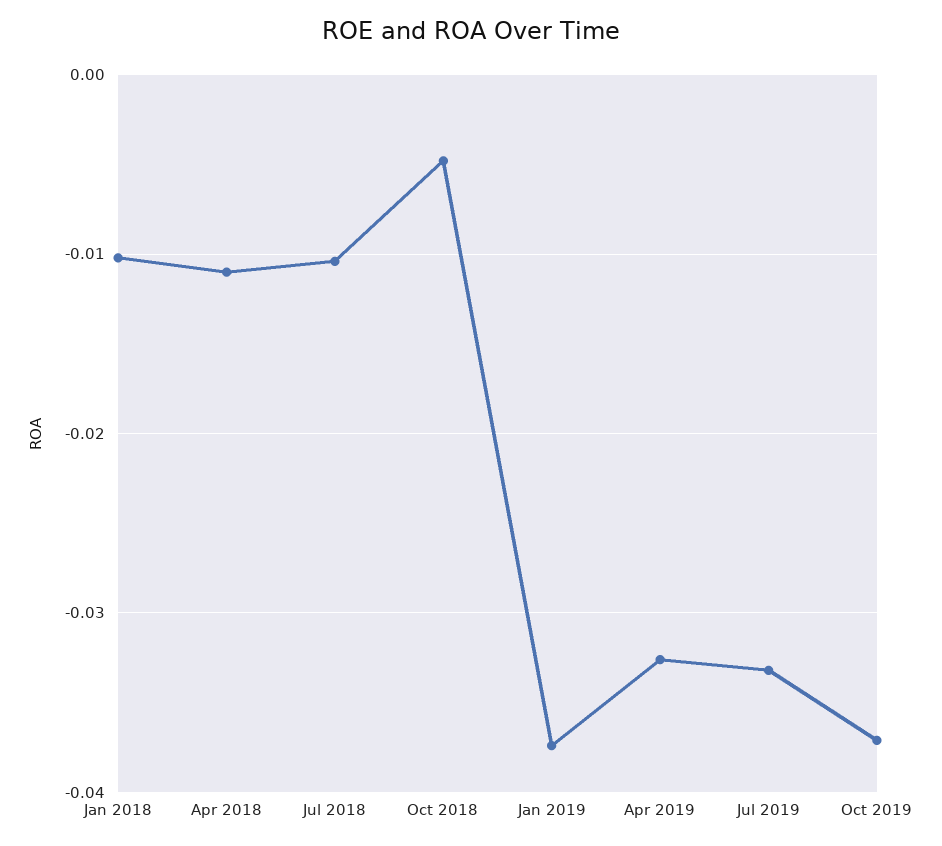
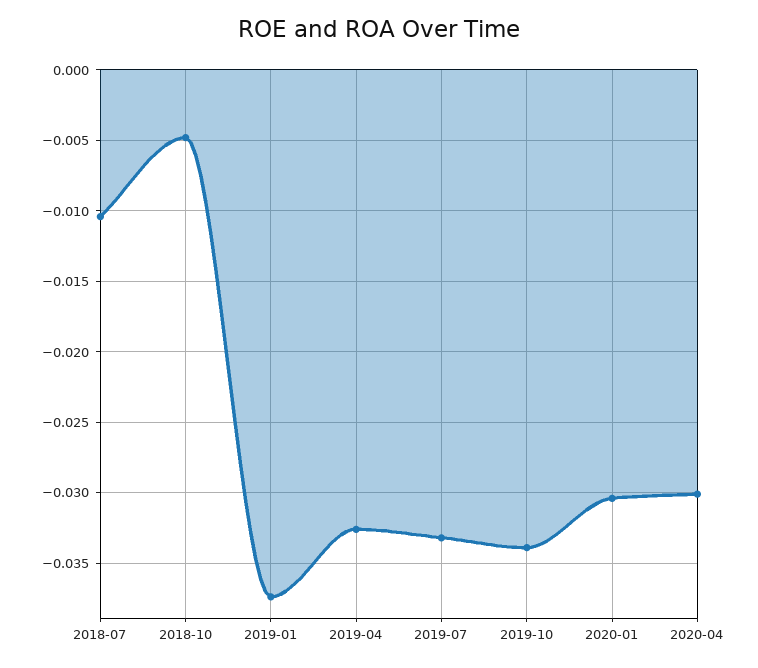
Jan 2018: -0.01 -> none
Apr 2018: -0.011 -> none
Oct 2019: -0.037 -> -0.034
2020-01: none -> -0.0305
2020-04: none -> -0.03

